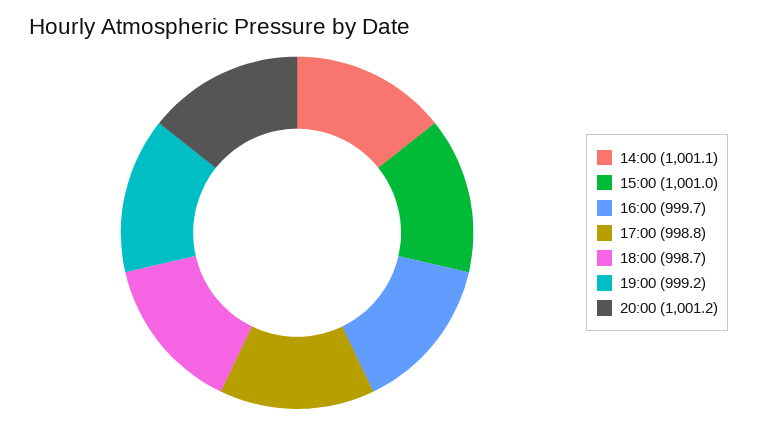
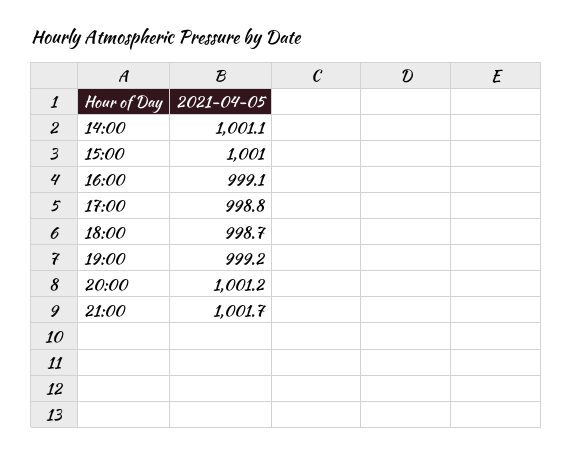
16:00: 999.7 -> 999.1
21:00: none -> 1001.7

